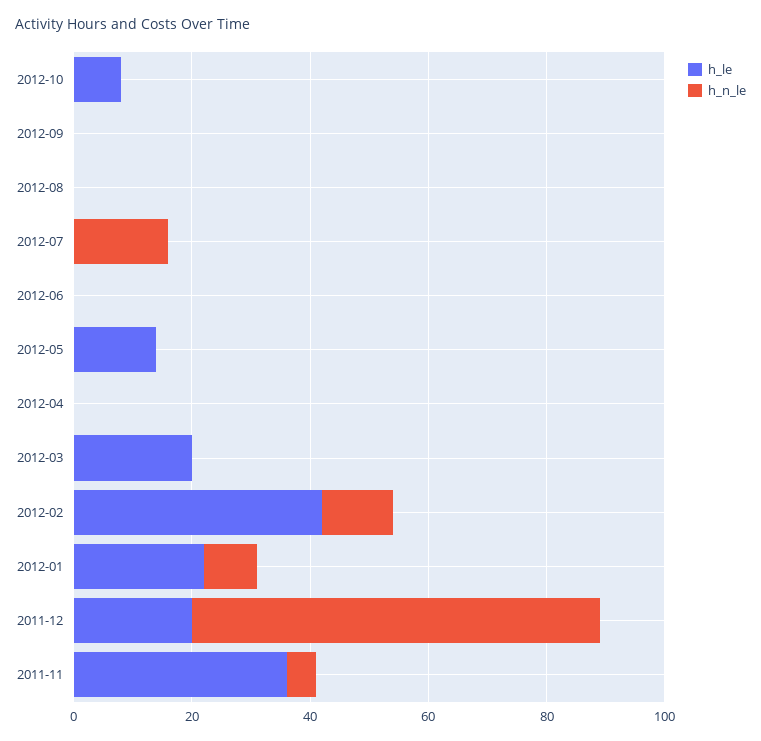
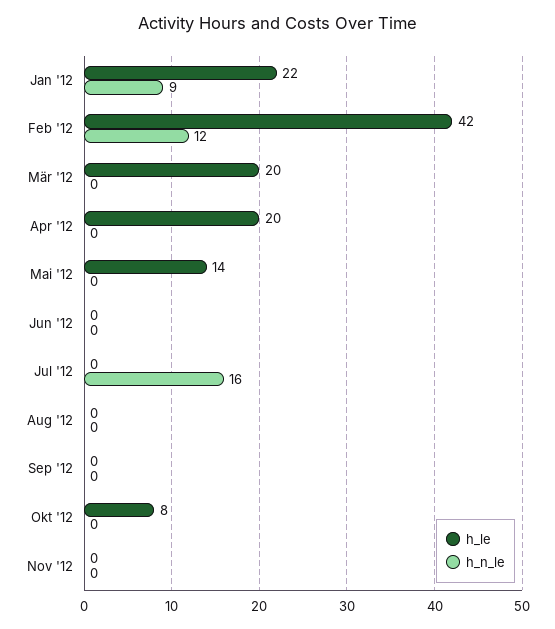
h_le, 2012-04: 0 -> 20
h_le, 2011-12: 20 -> none
h_n_le, 2011-12: 70 -> none
h_le, 2011-11: 35 -> none
h_n_le, 2011-11: 5 -> none
h_le, Nov '12: none -> 0
h_n_le, Nov '12: none -> 0

